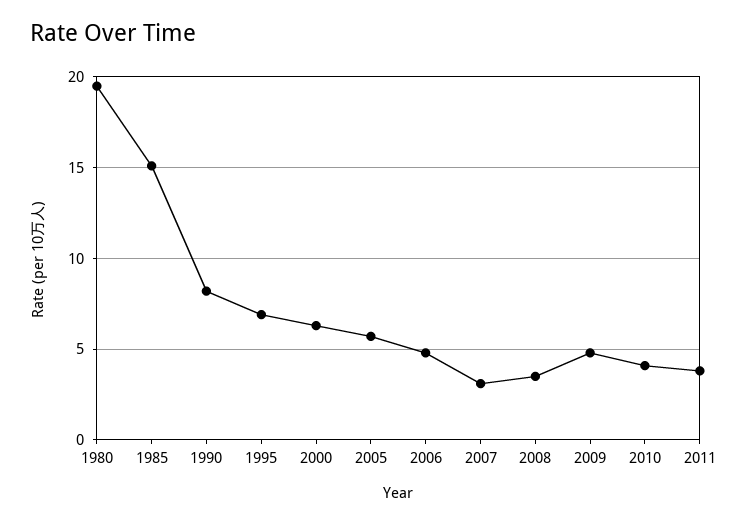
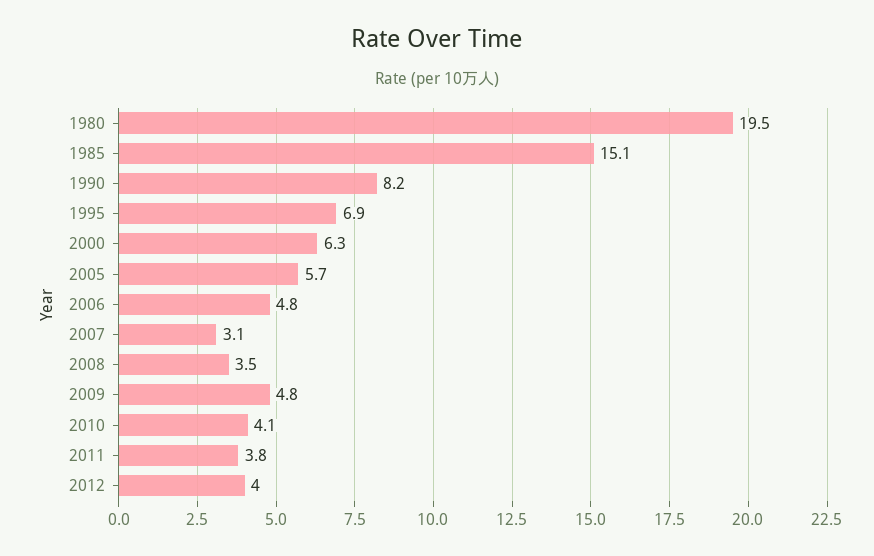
2012: none -> 4

